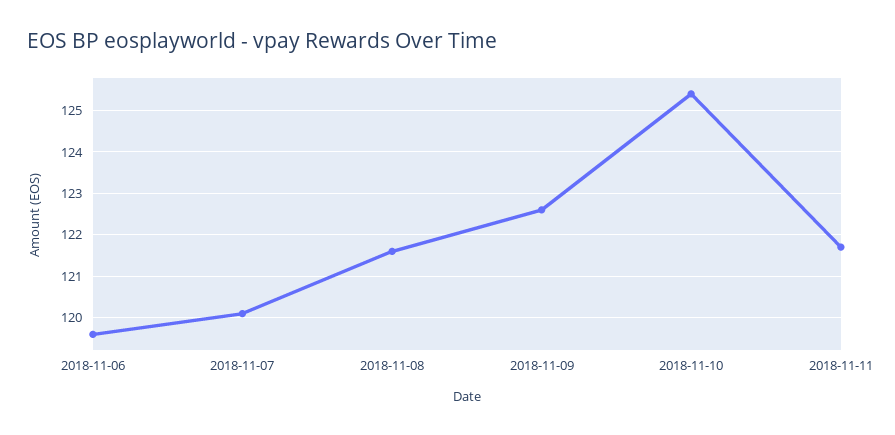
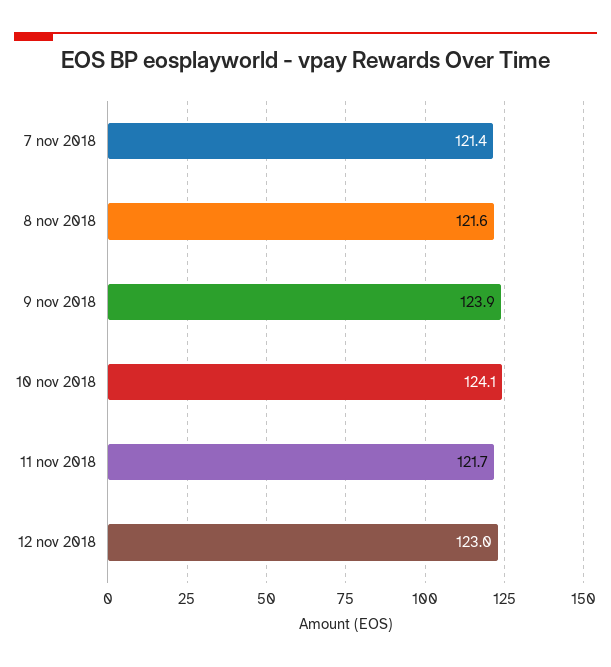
2018-11-06: 119.5 -> none
2018-11-07: 120 -> 121.4
2018-11-09: 122.5 -> 123.9
2018-11-10: 125.5 -> 124.1
12 nov 2018: none -> 123

